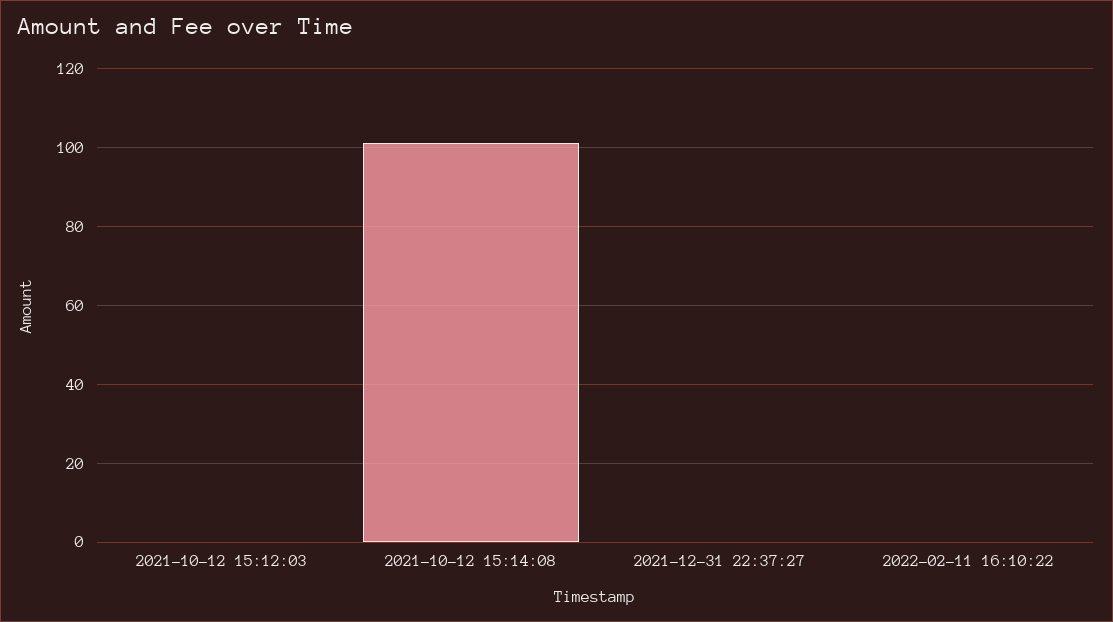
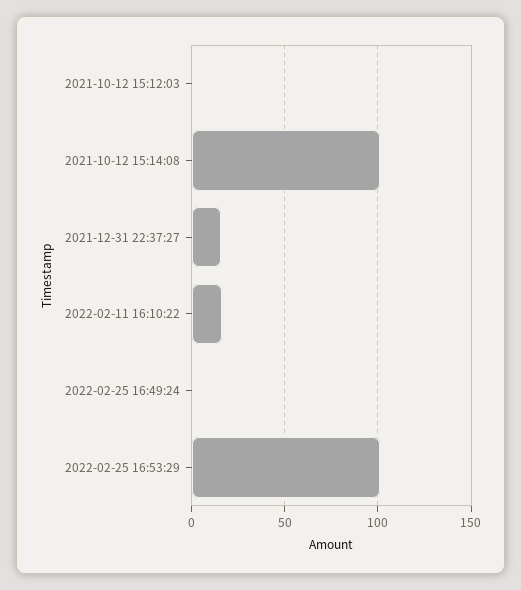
2021-12-31 22:37:27: 0 -> 15
2022-02-11 16:10:22: 0 -> 15
2022-02-25 16:49:24: none -> 0
2022-02-25 16:53:29: none -> 100

